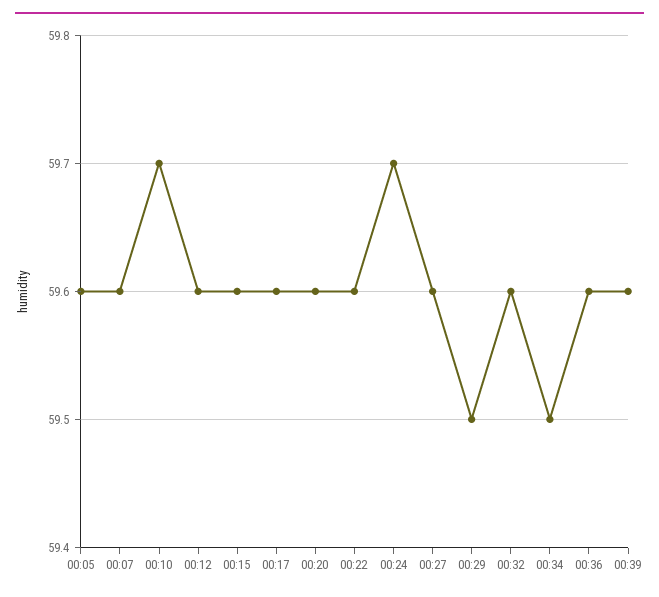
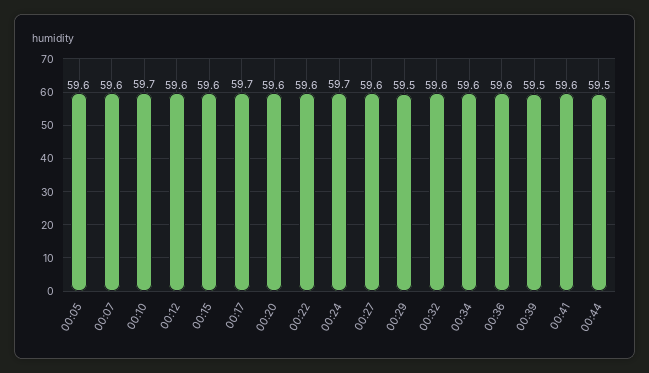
00:17: 59.6 -> 59.7
00:34: 59.5 -> 59.6
00:39: 59.6 -> 59.5
00:41: none -> 59.6
00:44: none -> 59.5

